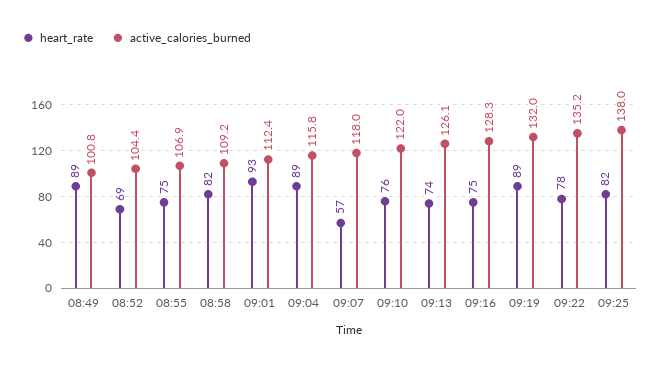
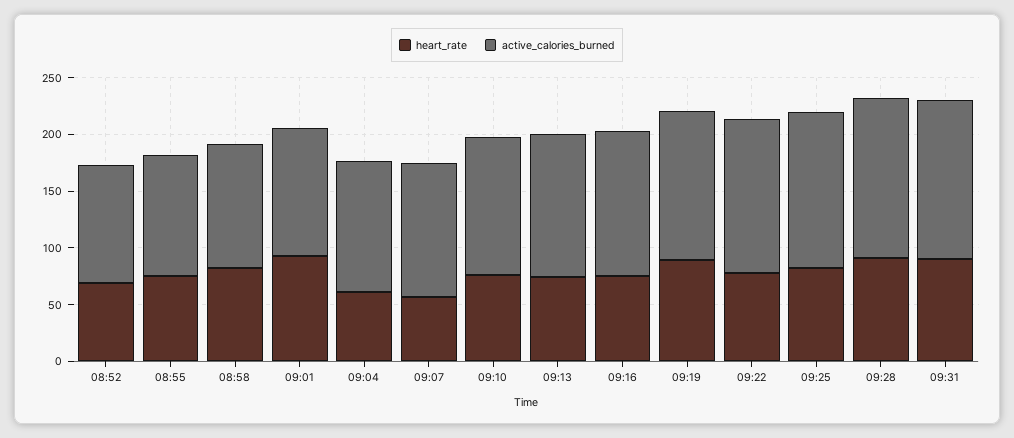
heart_rate, 08:49: 89 -> none
active_calories_burned, 08:49: 100.8 -> none
heart_rate, 09:04: 89 -> 60
heart_rate, 09:28: none -> 90
active_calories_burned, 09:28: none -> 140
heart_rate, 09:31: none -> 90
active_calories_burned, 09:31: none -> 140

